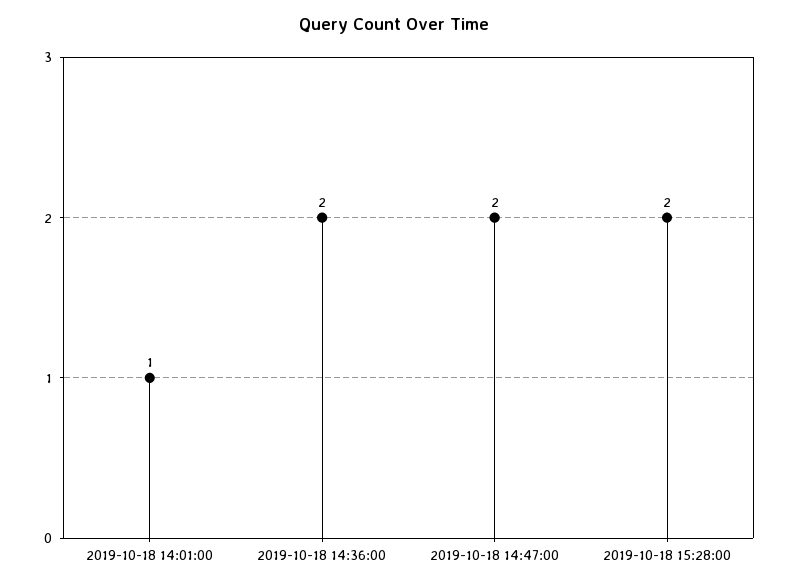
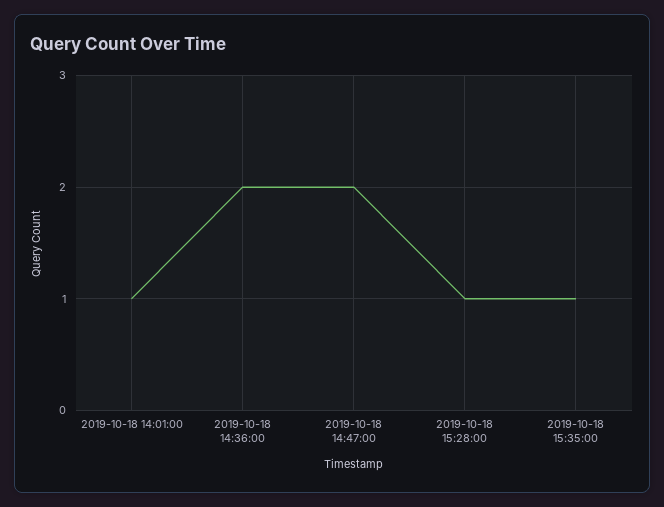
2019-10-18 15:28:00: 2 -> 1
2019-10-18 15:35:00: none -> 1

